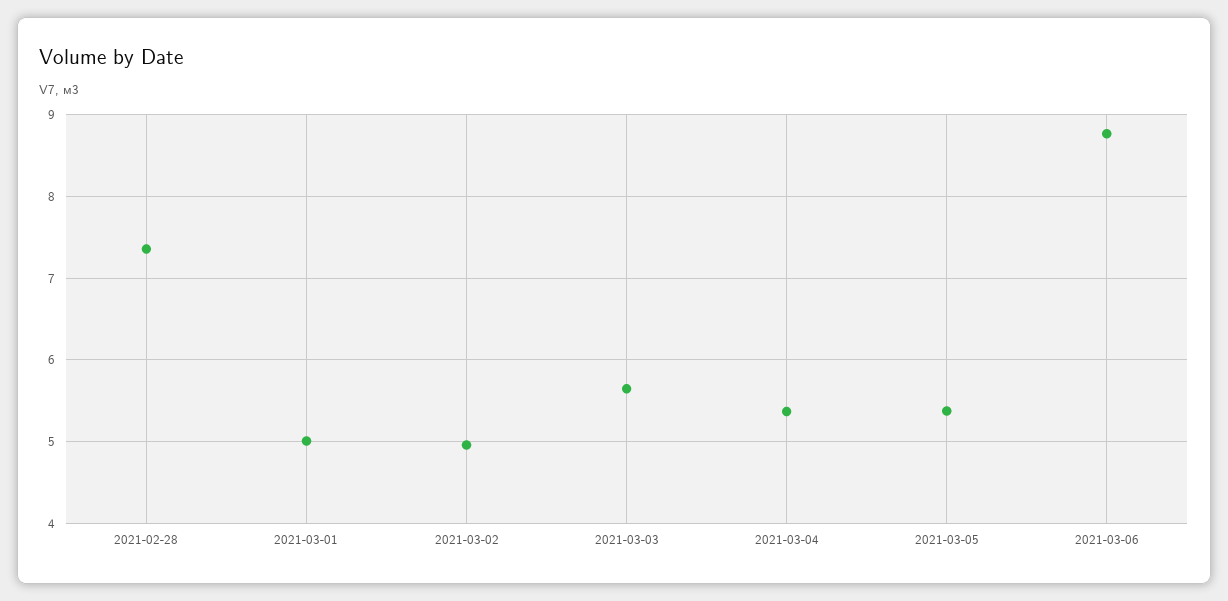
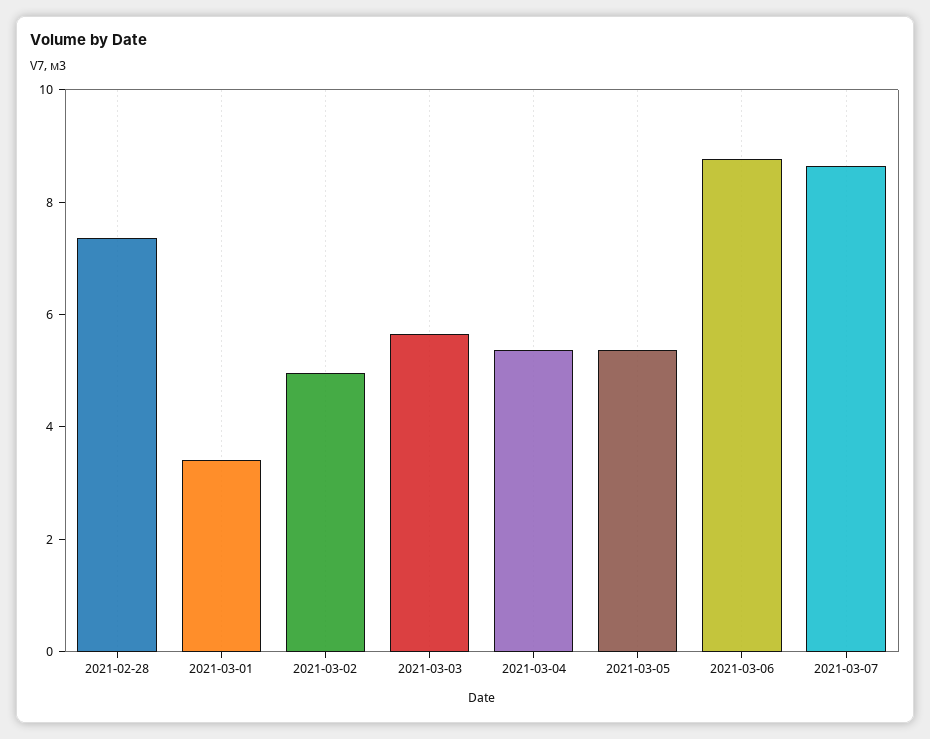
2021-03-01: 5 -> 3.5
2021-03-07: none -> 8.5

